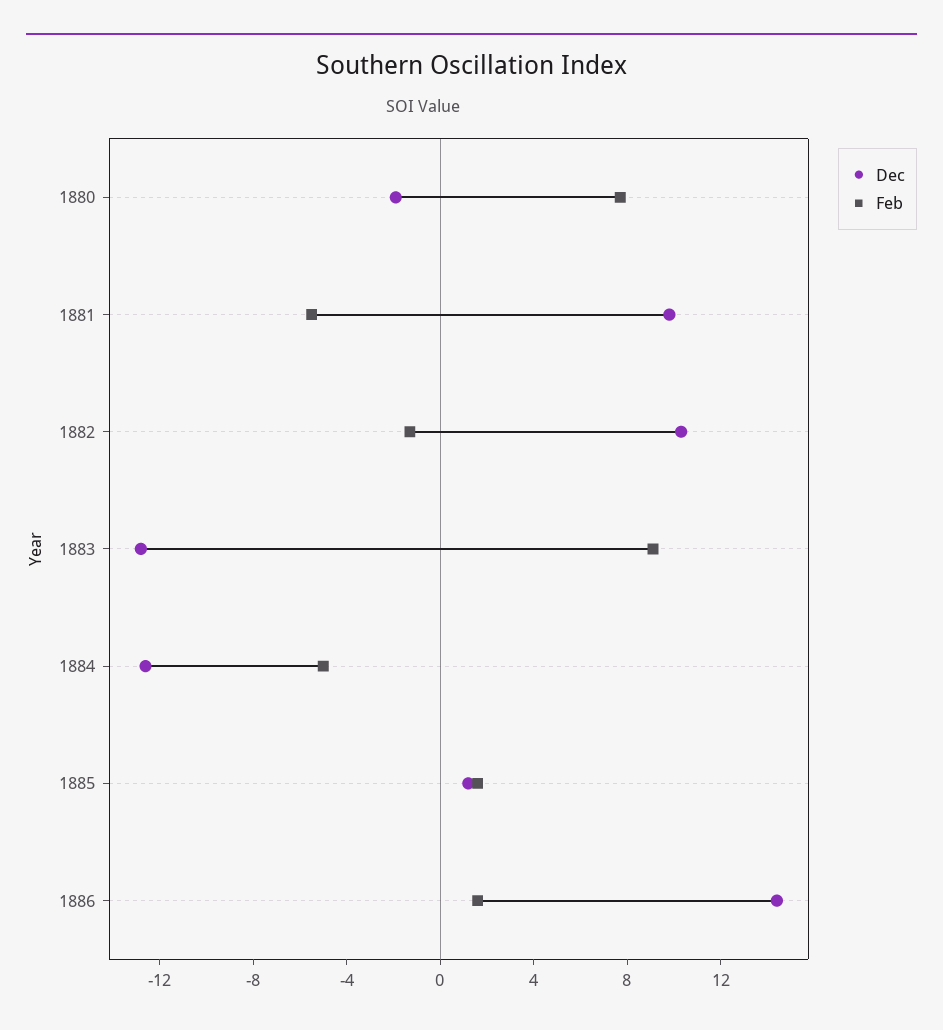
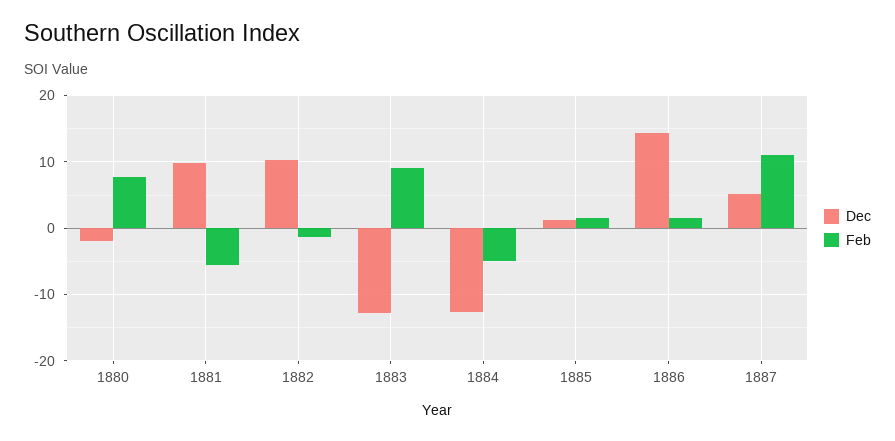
Dec, 1887: none -> 5
Feb, 1887: none -> 11

